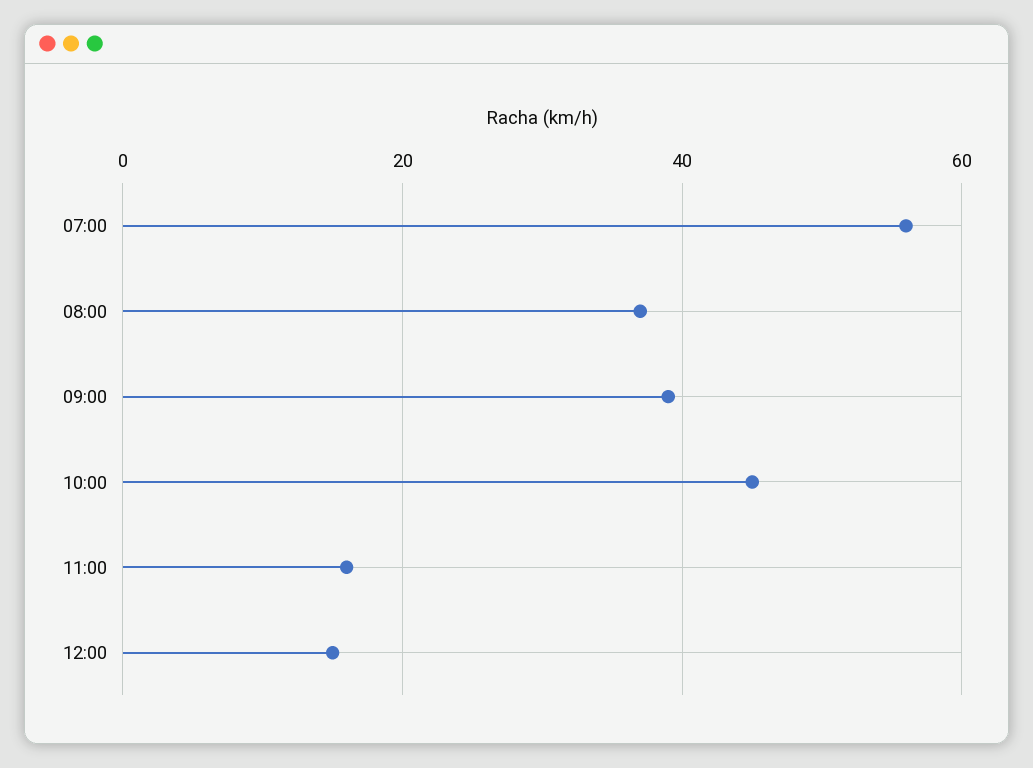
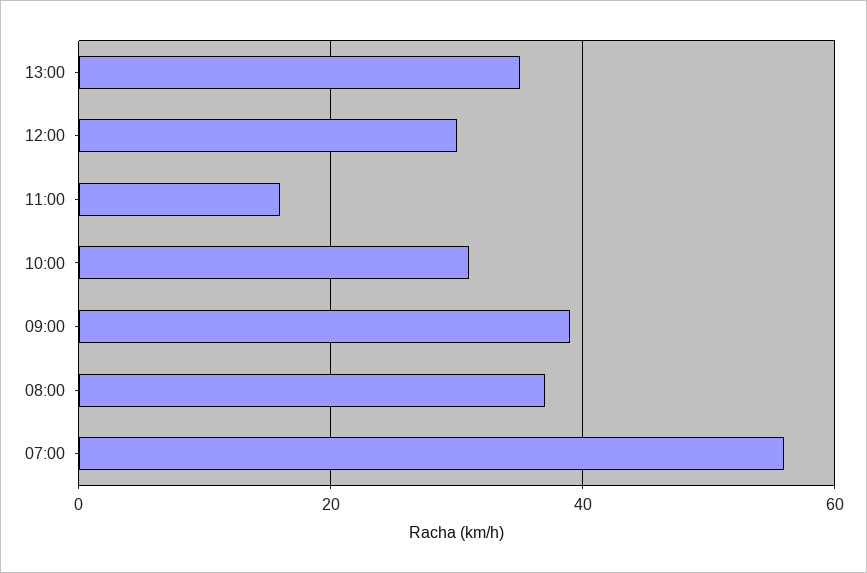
10:00: 45 -> 30
12:00: 15 -> 30
13:00: none -> 35

